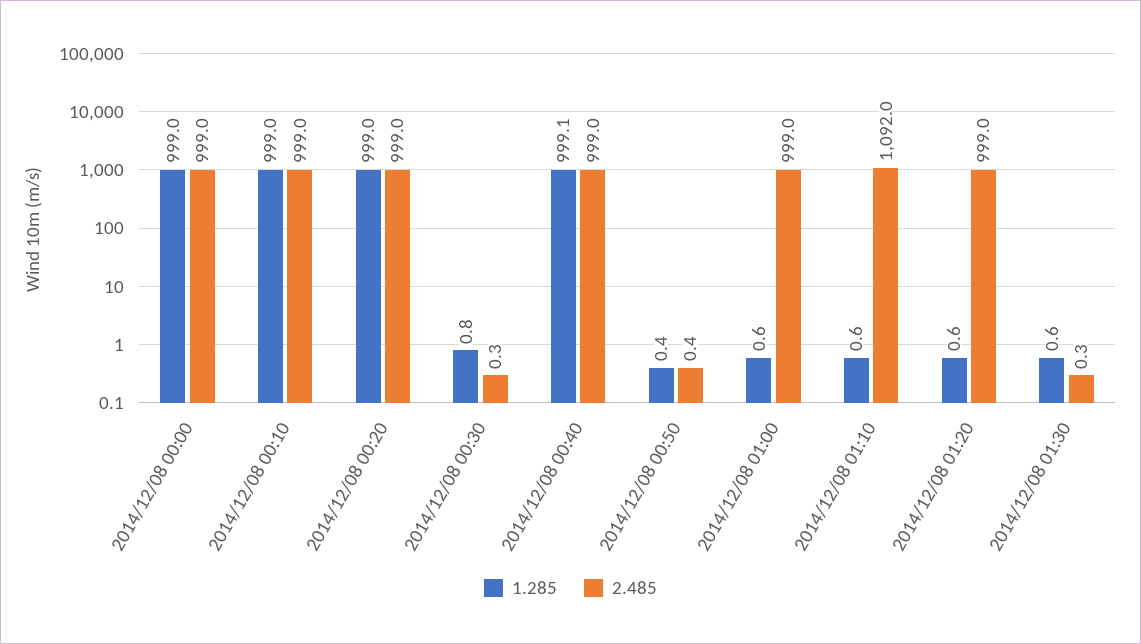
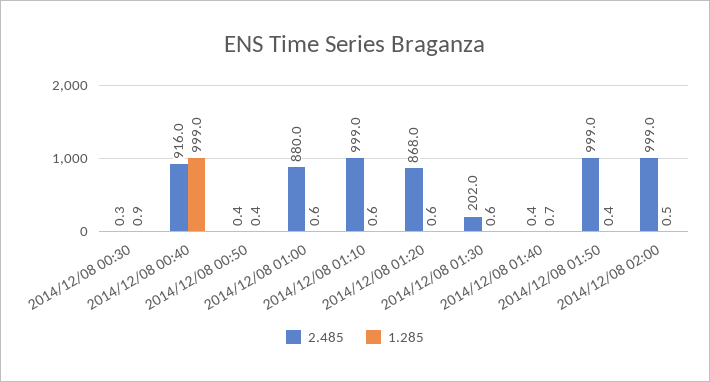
1.285, 2014/12/08 00:00: 999 -> none
2.485, 2014/12/08 00:00: 999 -> none
1.285, 2014/12/08 00:10: 999 -> none
2.485, 2014/12/08 00:10: 999 -> none
1.285, 2014/12/08 00:20: 999 -> none
2.485, 2014/12/08 00:20: 999 -> none
1.285, 2014/12/08 00:30: 0.8 -> 0.9
1.285, 2014/12/08 00:40: 999.1 -> 999
2.485, 2014/12/08 00:40: 999 -> 916
2.485, 2014/12/08 01:00: 999 -> 880
2.485, 2014/12/08 01:10: 1092 -> 999
2.485, 2014/12/08 01:20: 999 -> 868
2.485, 2014/12/08 01:30: 0.3 -> 202
2.485, 2014/12/08 01:40: none -> 0.4
1.285, 2014/12/08 01:40: none -> 0.7
2.485, 2014/12/08 01:50: none -> 999
1.285, 2014/12/08 01:50: none -> 0.4
2.485, 2014/12/08 02:00: none -> 999
1.285, 2014/12/08 02:00: none -> 0.5

